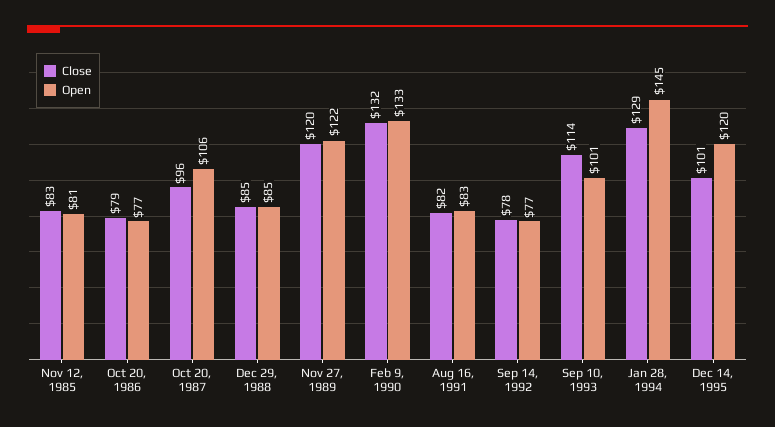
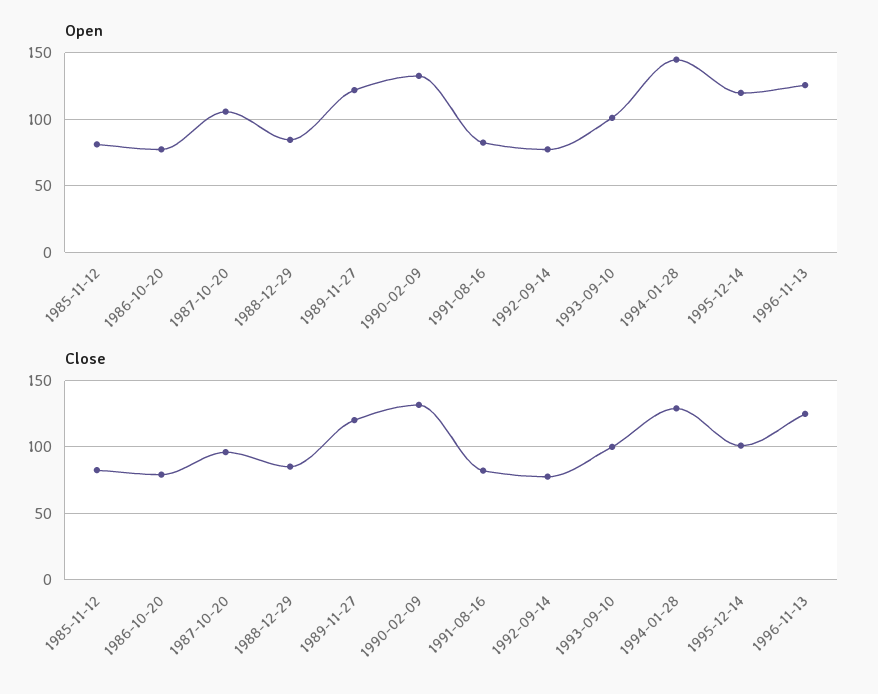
Close, Sep 10, 1993: 114 -> 100
Open, 1996-11-13: none -> 125
Close, 1996-11-13: none -> 125

